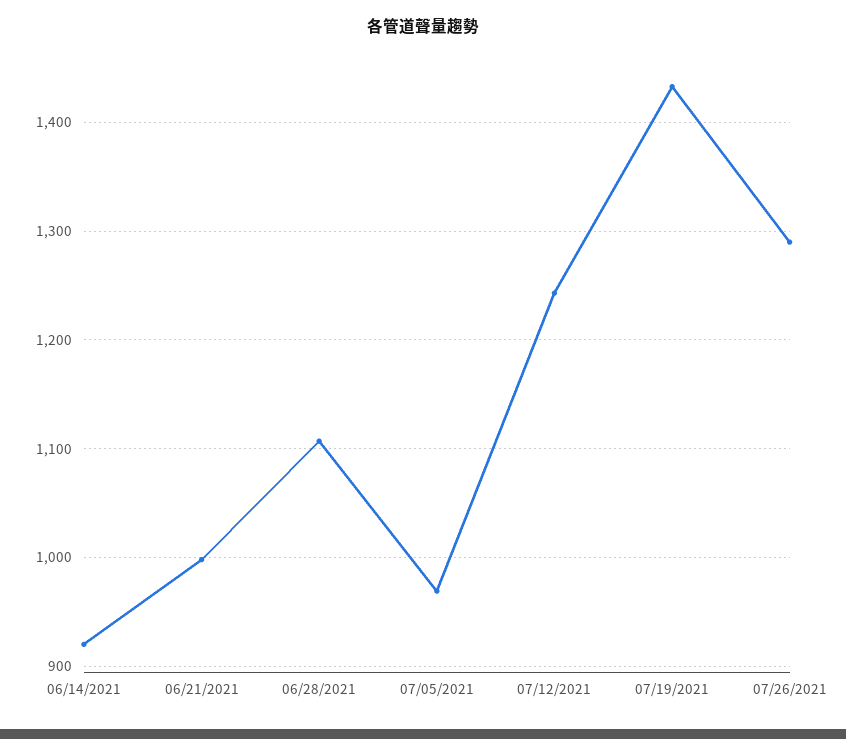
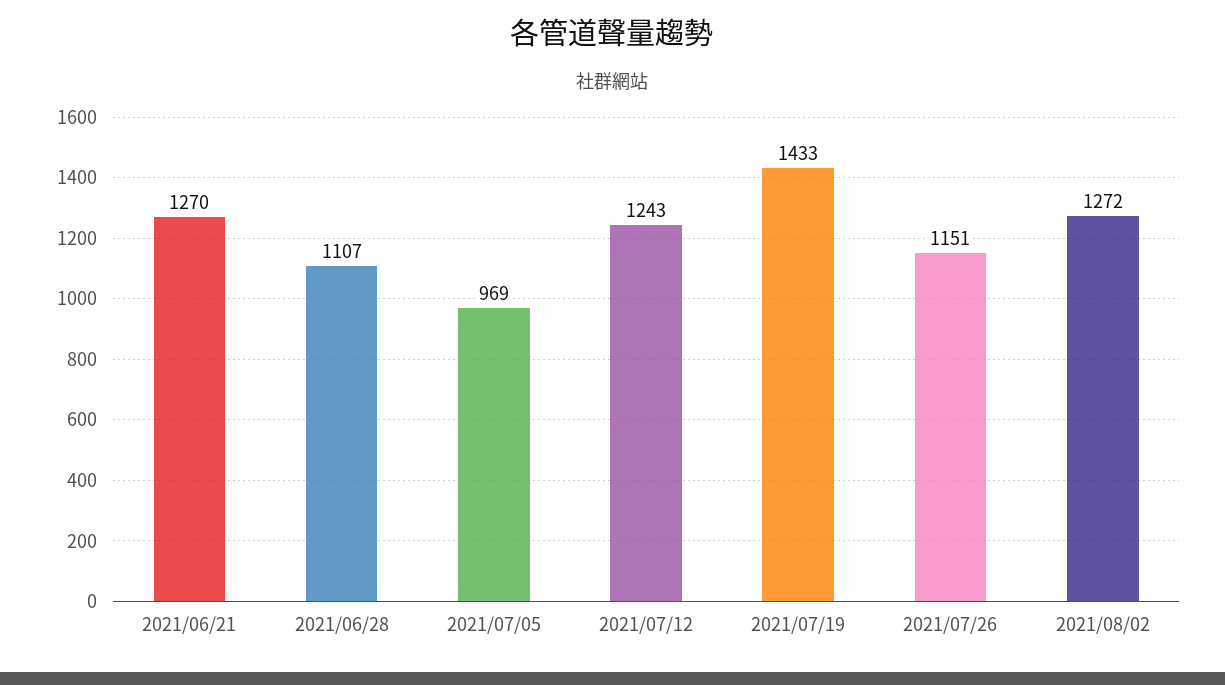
06/14/2021: 920 -> none
06/21/2021: 1000 -> 1270
07/26/2021: 1290 -> 1151
2021/08/02: none -> 1272

